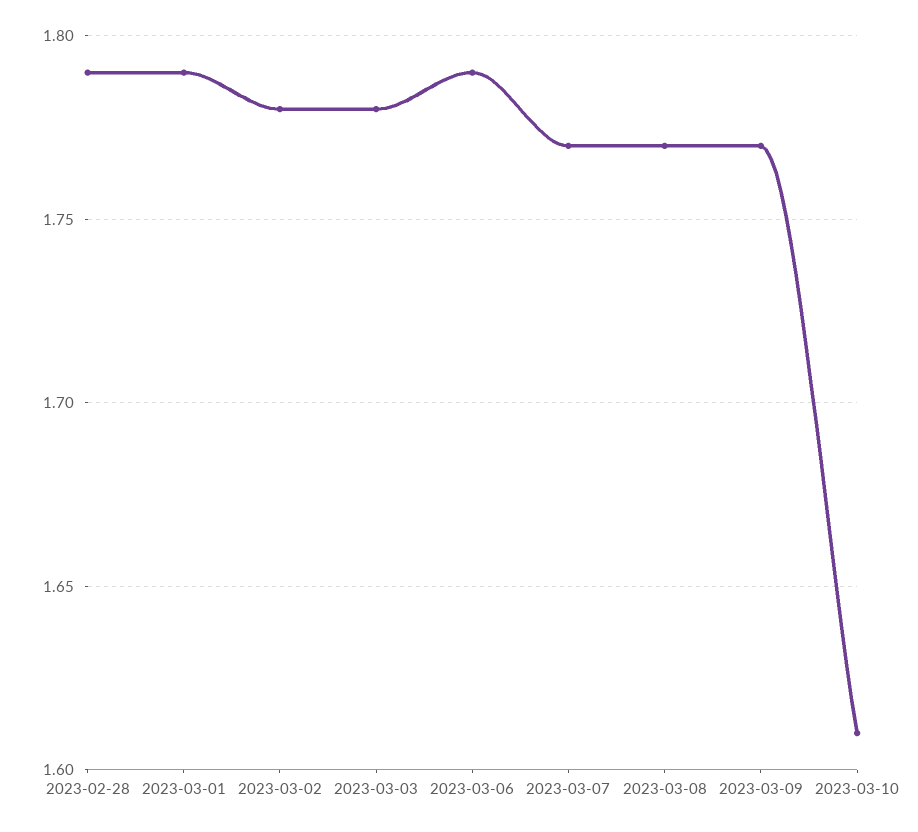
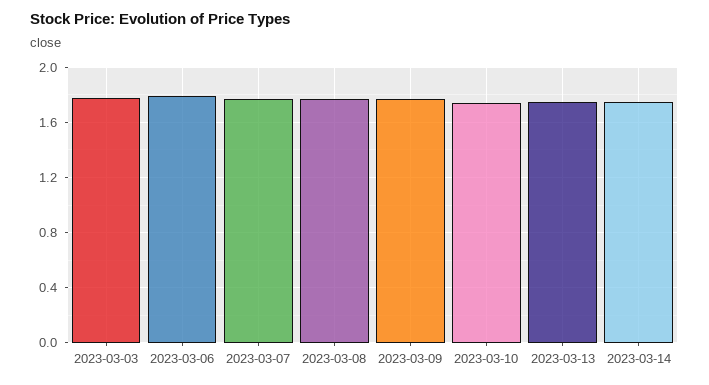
2023-02-28: 1.79 -> none
2023-03-01: 1.79 -> none
2023-03-02: 1.78 -> none
2023-03-10: 1.61 -> 1.75
2023-03-13: none -> 1.75
2023-03-14: none -> 1.75

